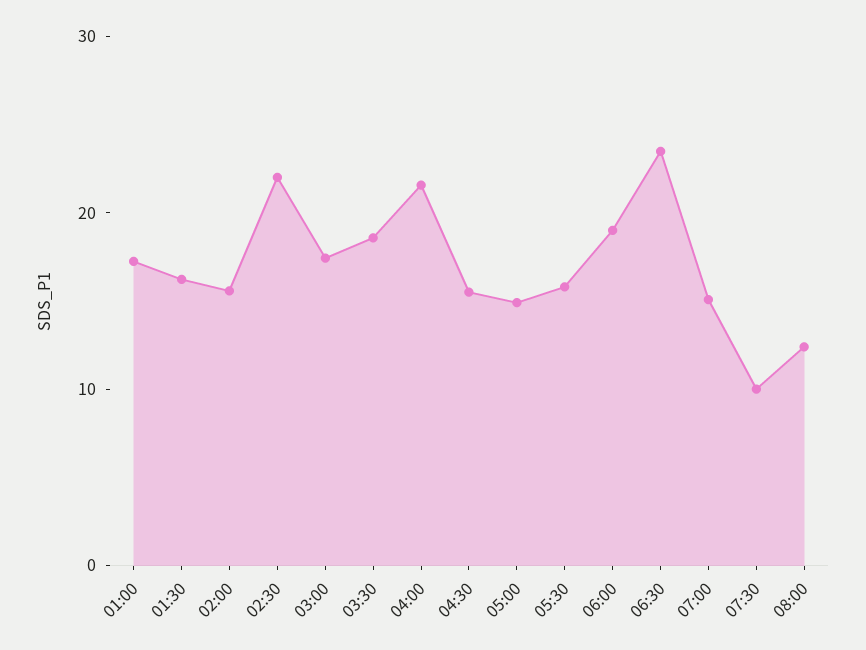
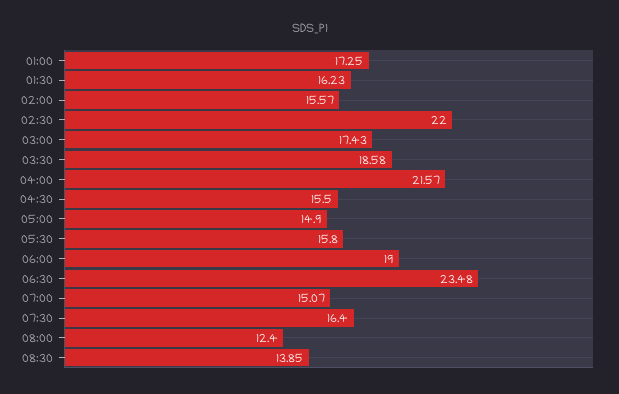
07:30: 10 -> 16.4
08:30: none -> 13.85

